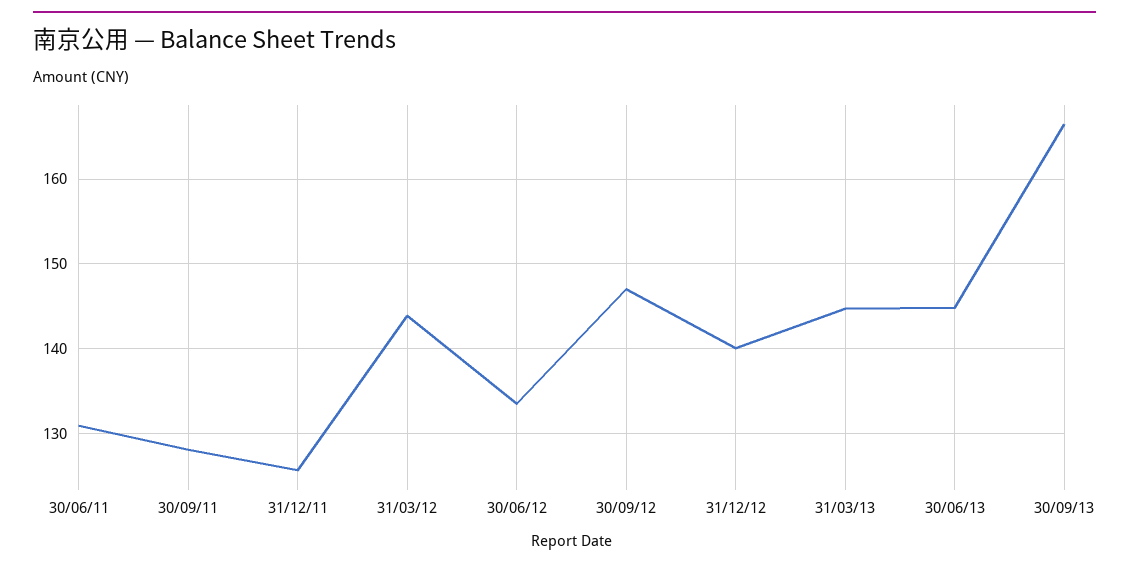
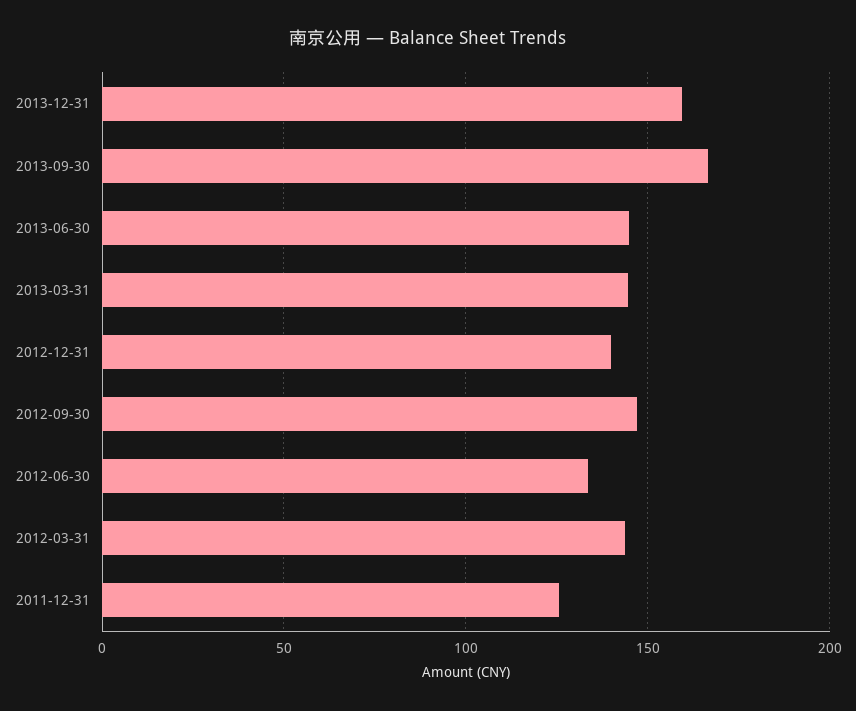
30/06/11: 131 -> none
30/09/11: 128 -> none
2013-12-31: none -> 160

